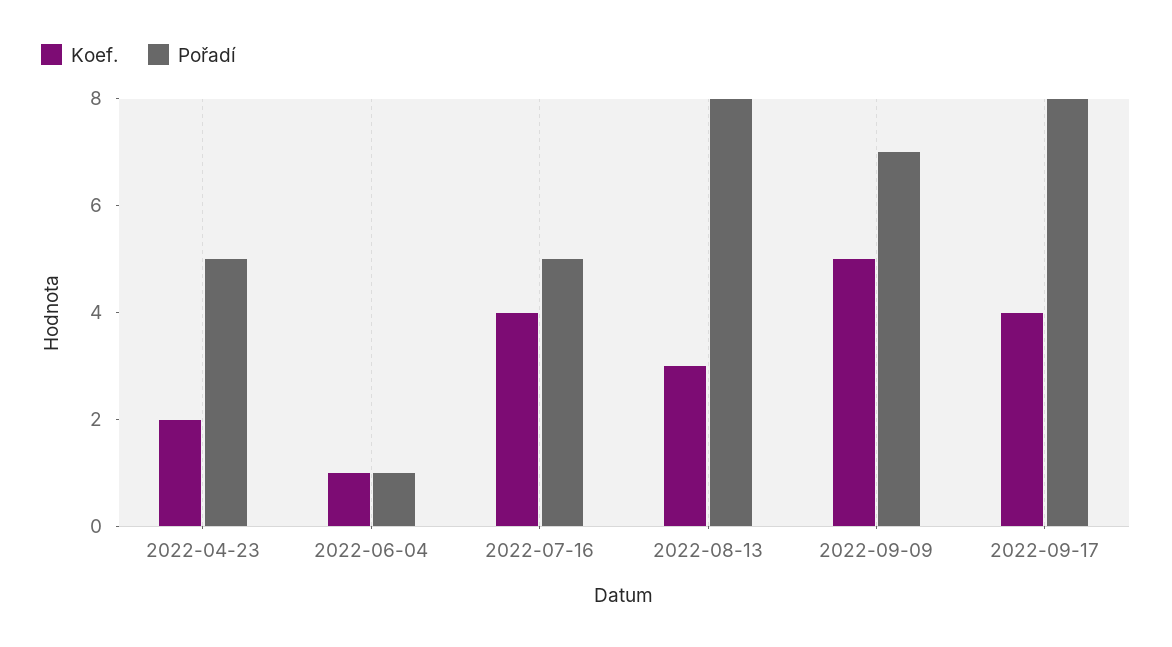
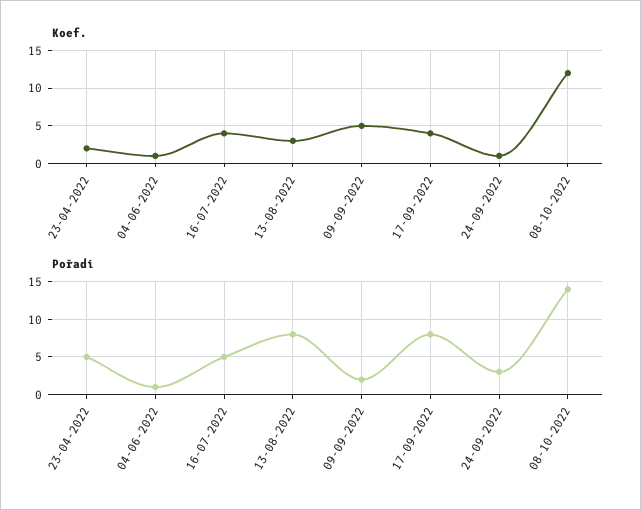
Pořadí, 2022-09-09: 7 -> 2
Koef., 24-09-2022: none -> 1
Koef., 08-10-2022: none -> 12
Pořadí, 24-09-2022: none -> 3
Pořadí, 08-10-2022: none -> 14

